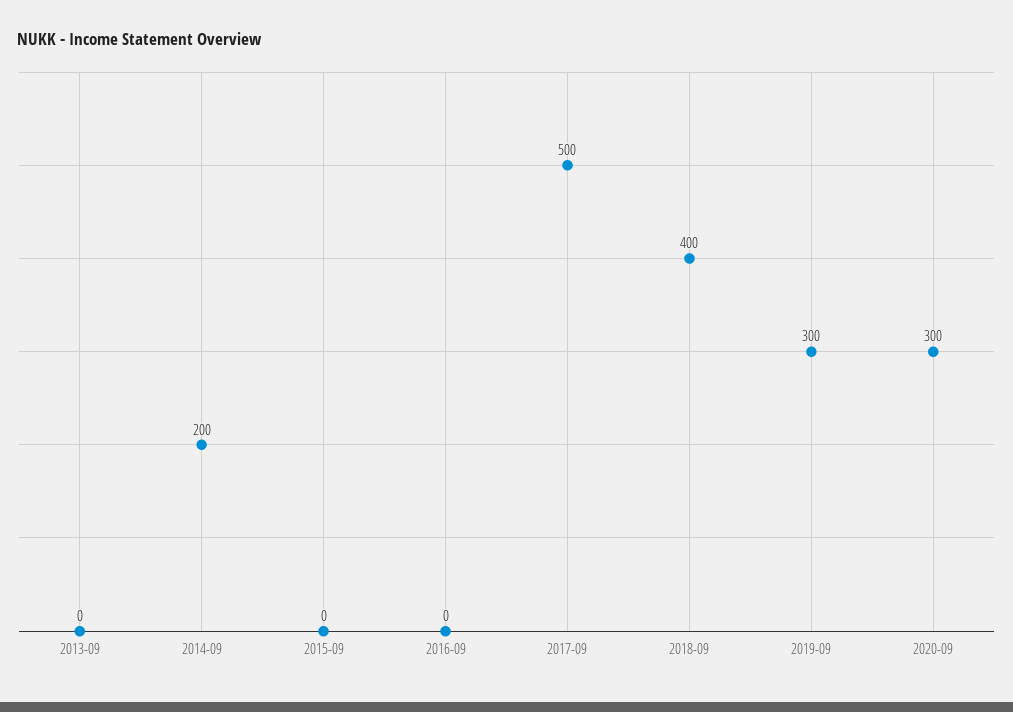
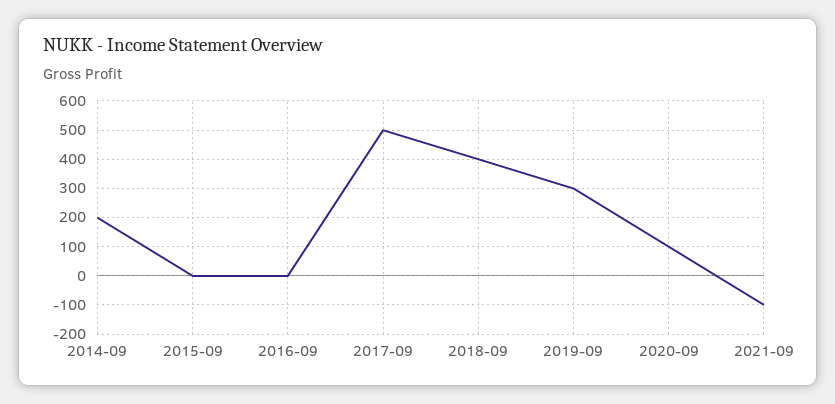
2013-09: 0 -> none
2020-09: 300 -> 100
2021-09: none -> -100

